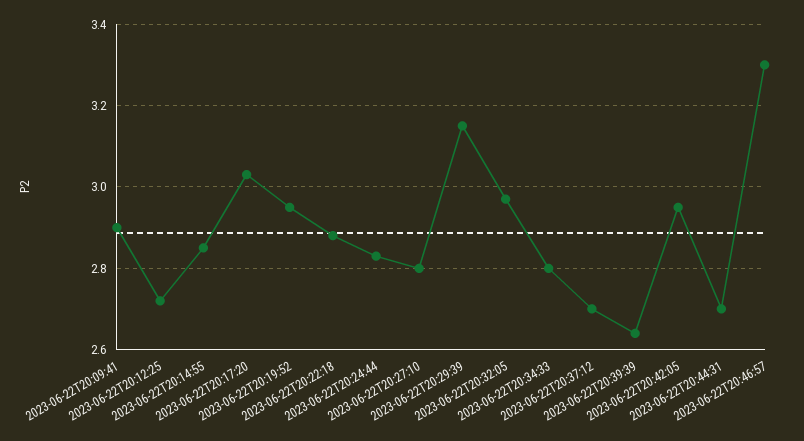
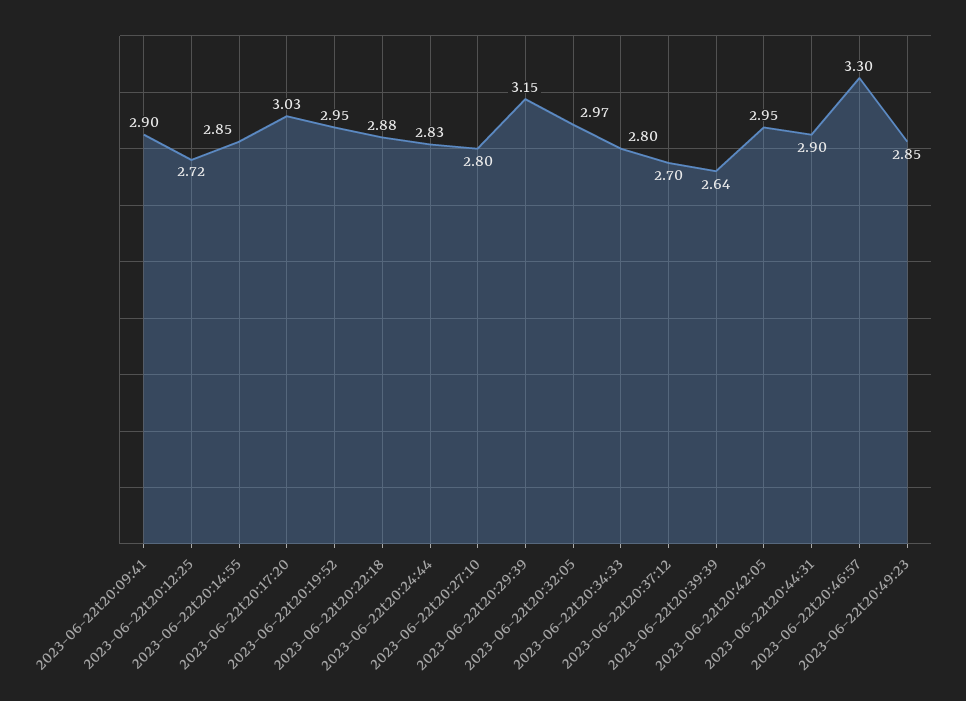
2023-06-22T20:44:31: 2.7 -> 2.9
2023-06-22t20:49:23: none -> 2.85

